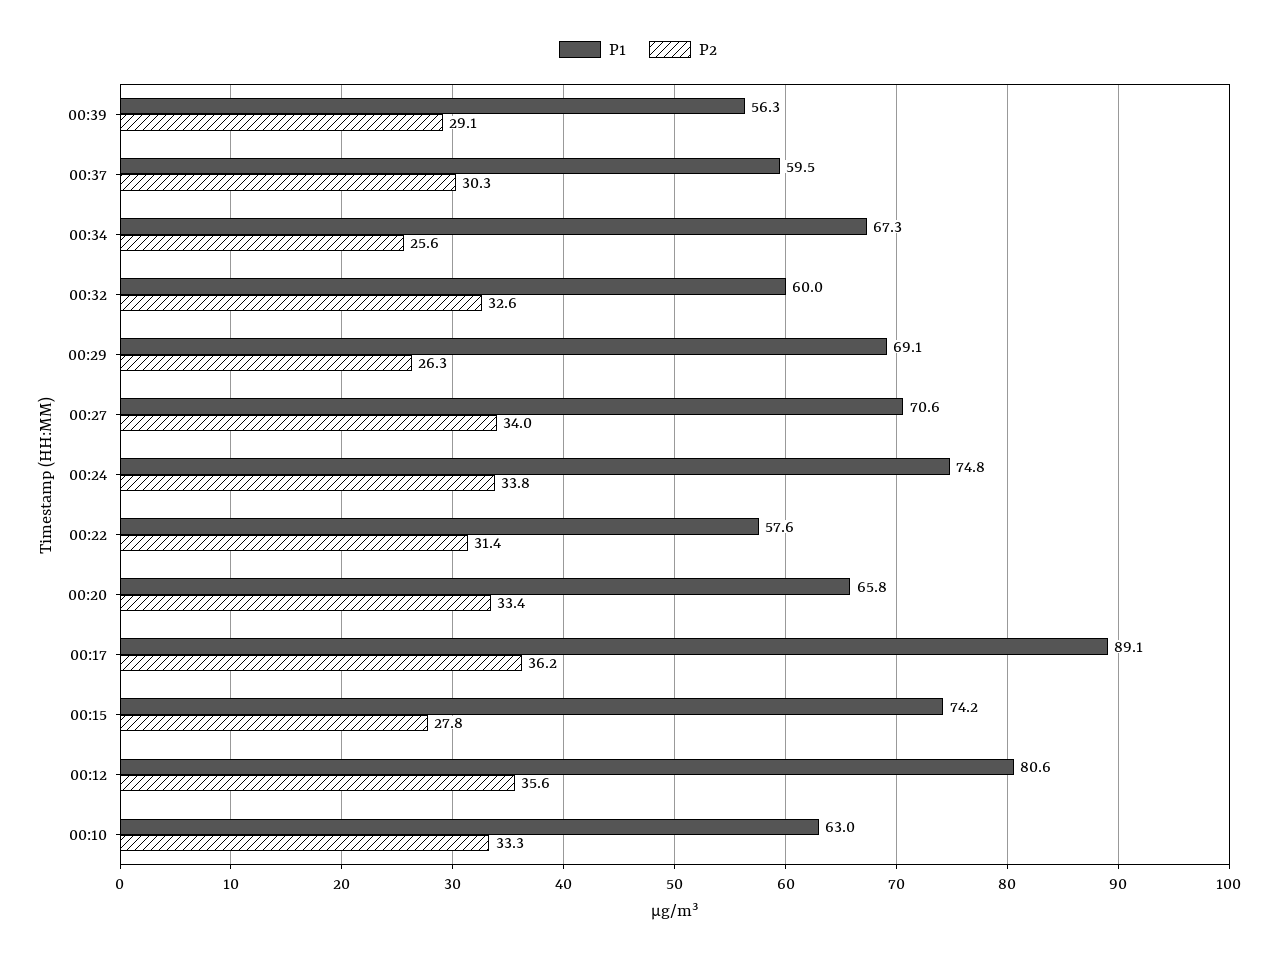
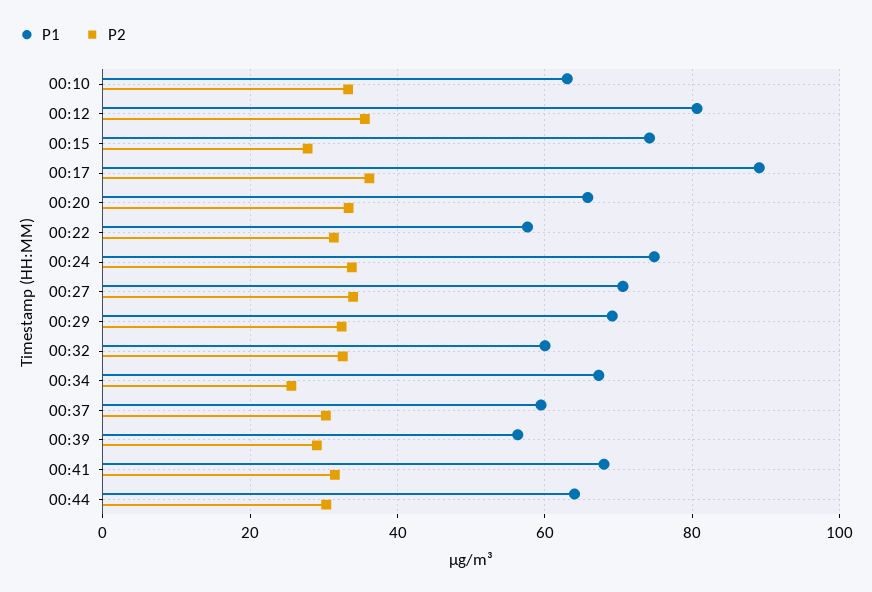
P2, 00:29: 26.3 -> 32
P1, 00:41: none -> 68
P2, 00:41: none -> 32
P1, 00:44: none -> 64
P2, 00:44: none -> 30

